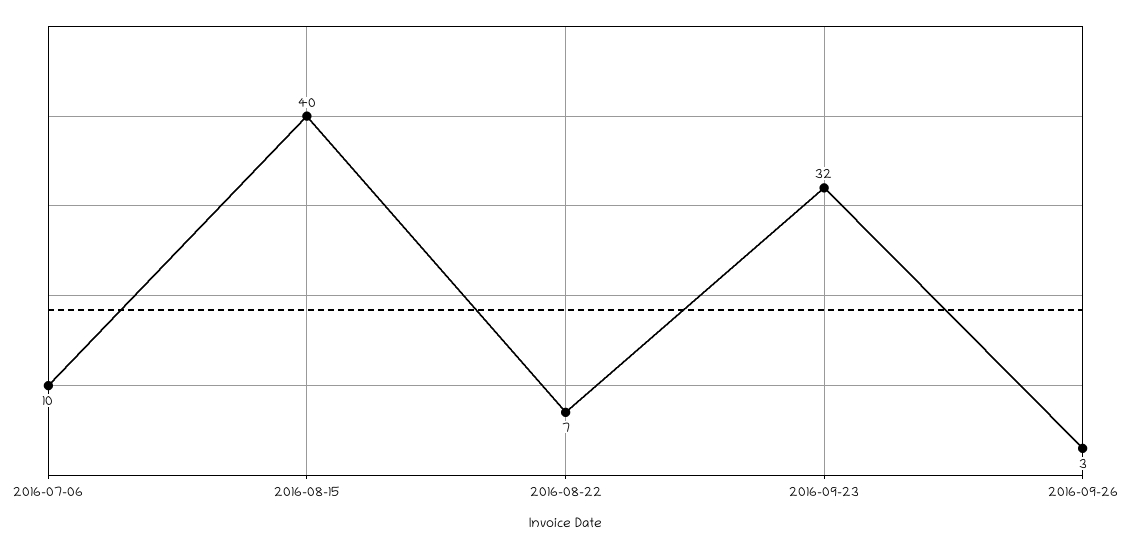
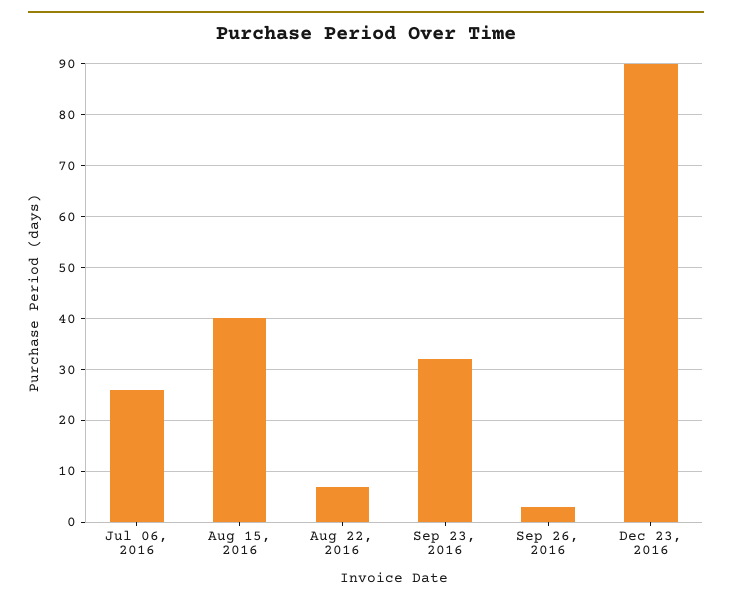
2016-07-06: 10 -> 25
Dec 23, 2016: none -> 90

